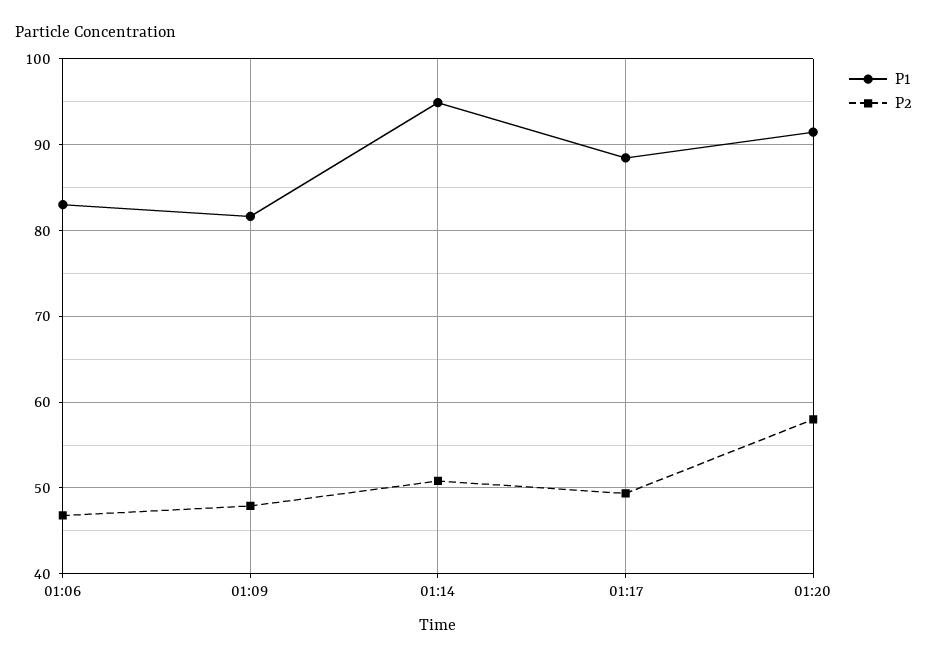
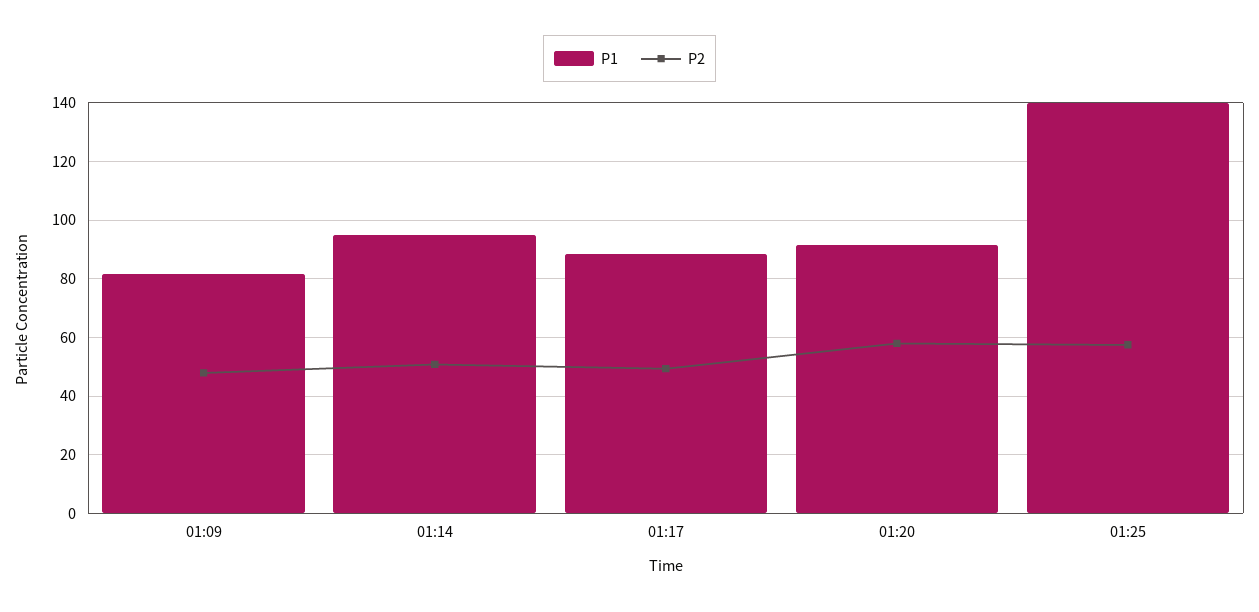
P1, 01:06: 83 -> none
P2, 01:06: 47 -> none
P1, 01:25: none -> 140
P2, 01:25: none -> 57.5

